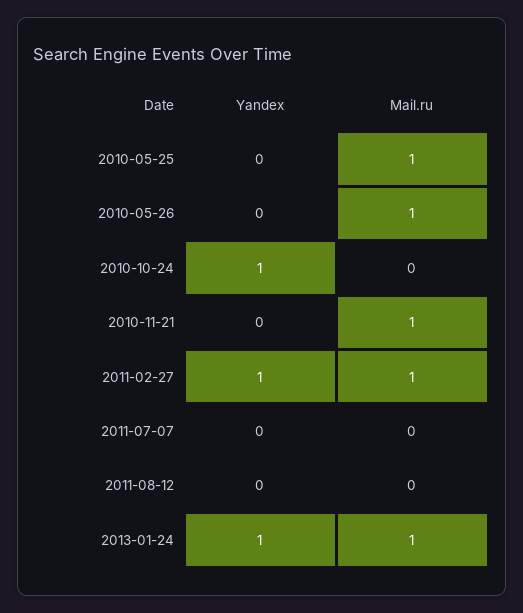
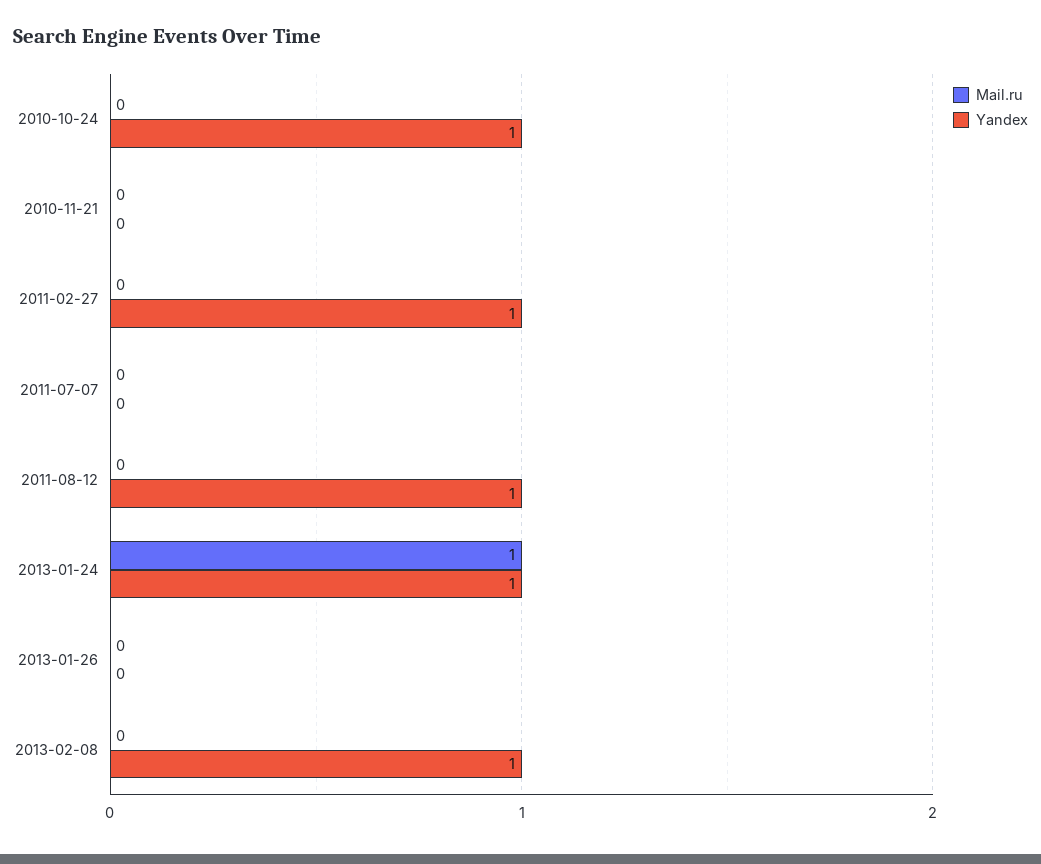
Yandex, 2010-05-25: 0 -> none
Mail.ru, 2010-05-25: 1 -> none
Yandex, 2010-05-26: 0 -> none
Mail.ru, 2010-05-26: 1 -> none
Mail.ru, 2010-11-21: 1 -> 0
Mail.ru, 2011-02-27: 1 -> 0
Yandex, 2011-08-12: 0 -> 1
Mail.ru, 2013-01-26: none -> 0
Yandex, 2013-01-26: none -> 0
Mail.ru, 2013-02-08: none -> 0
Yandex, 2013-02-08: none -> 1

